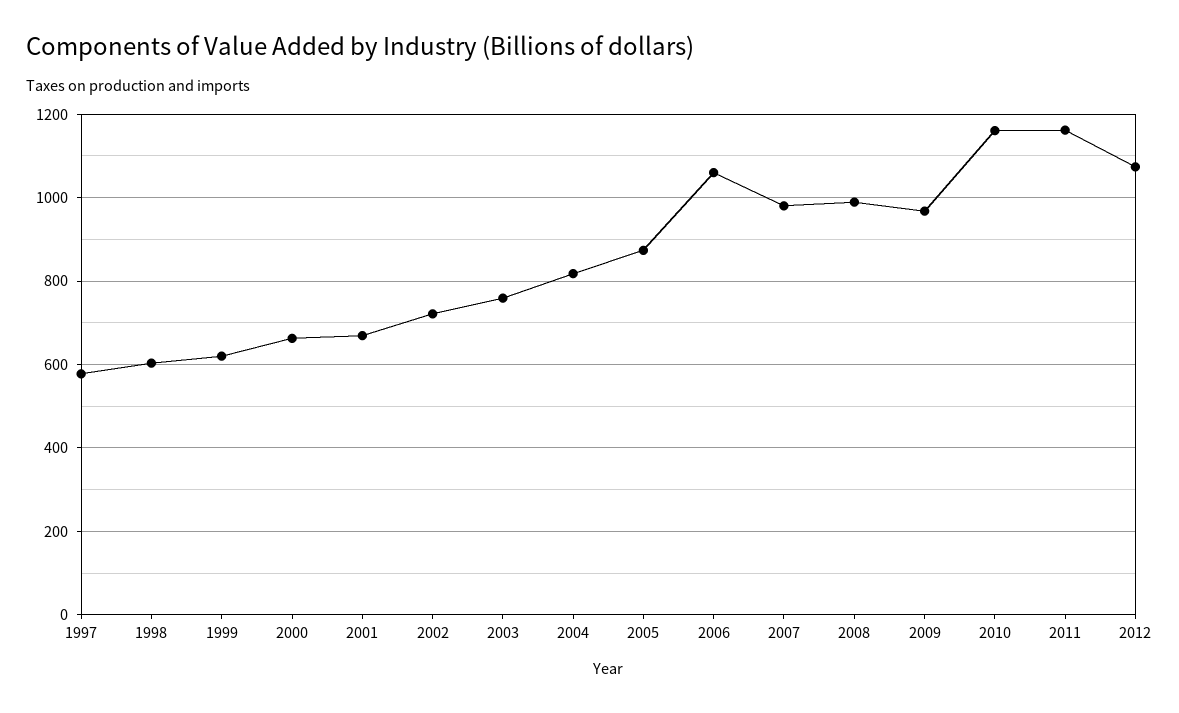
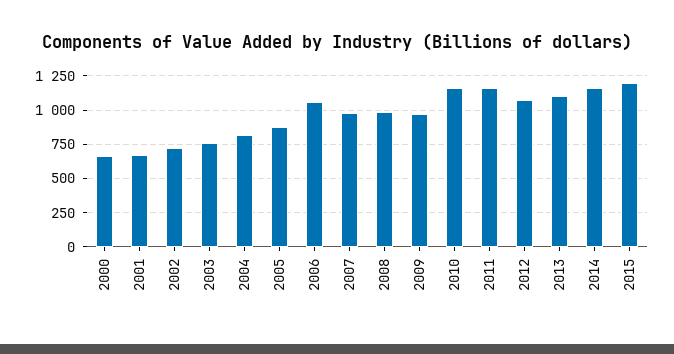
1997: 580 -> none
1998: 600 -> none
1999: 620 -> none
2013: none -> 1100
2014: none -> 1150
2015: none -> 1200

